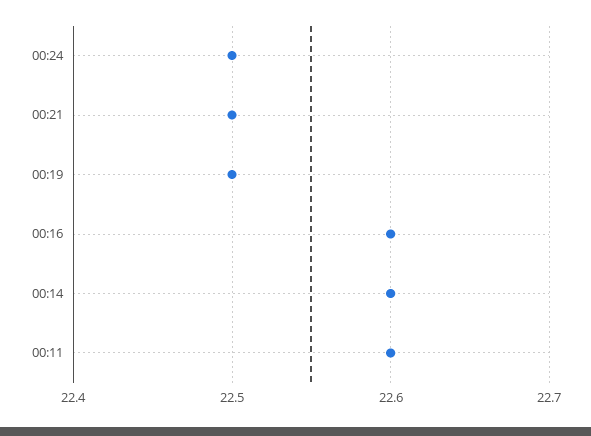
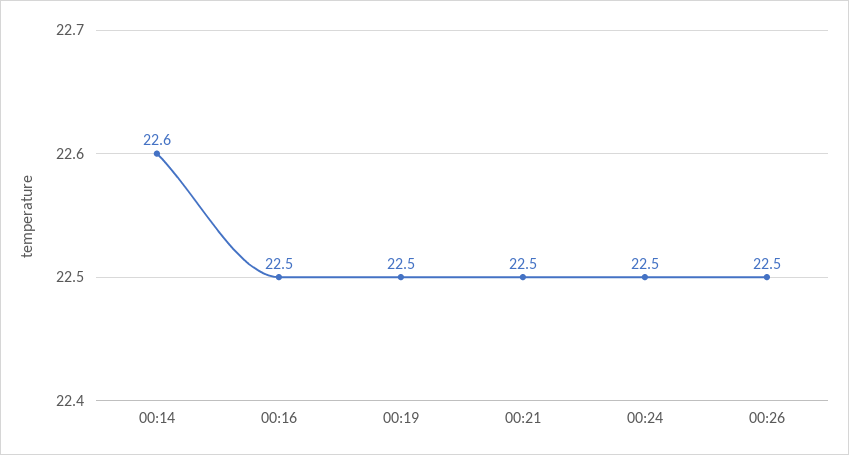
00:16: 22.6 -> 22.5
00:11: 22.6 -> none
00:26: none -> 22.5

